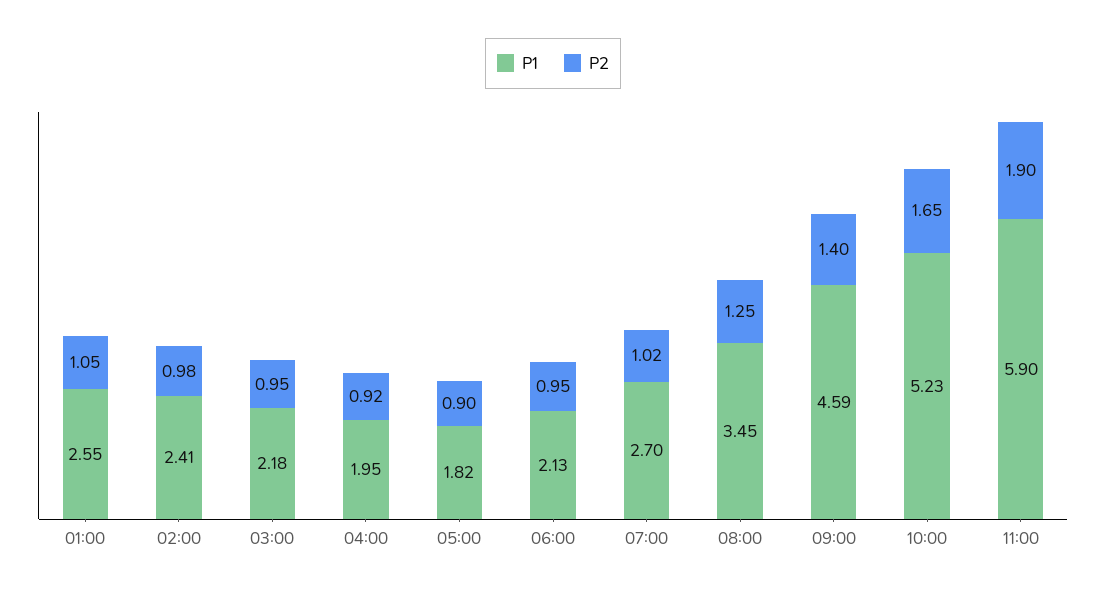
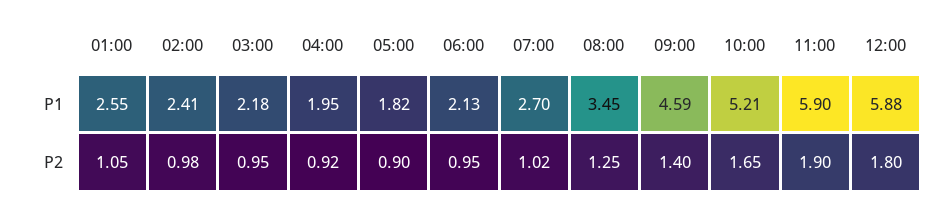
P1, 10:00: 5.23 -> 5.21
P1, 12:00: none -> 5.88
P2, 12:00: none -> 1.8

